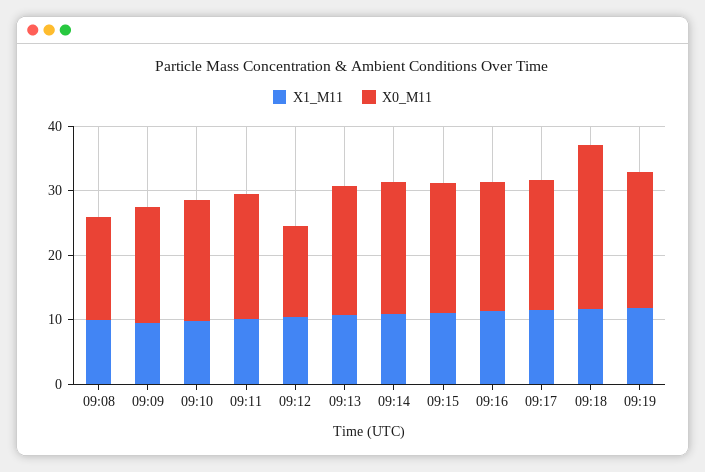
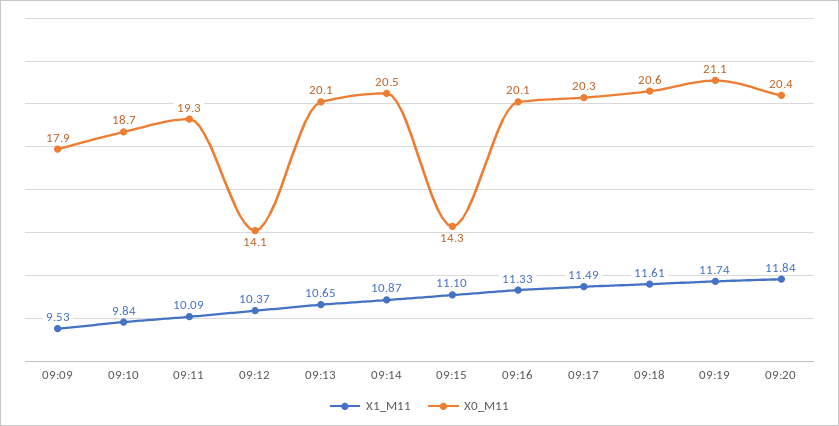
X1_M11, 09:08: 10 -> none
X0_M11, 09:08: 16 -> none
X0_M11, 09:15: 20 -> 14.3
X0_M11, 09:18: 26 -> 20.6
X1_M11, 09:20: none -> 11.84
X0_M11, 09:20: none -> 20.4

